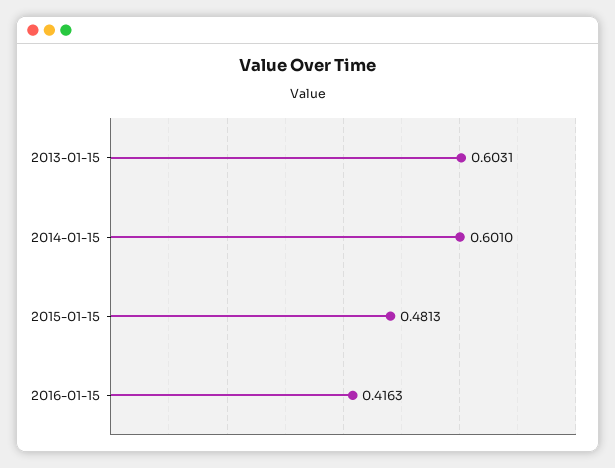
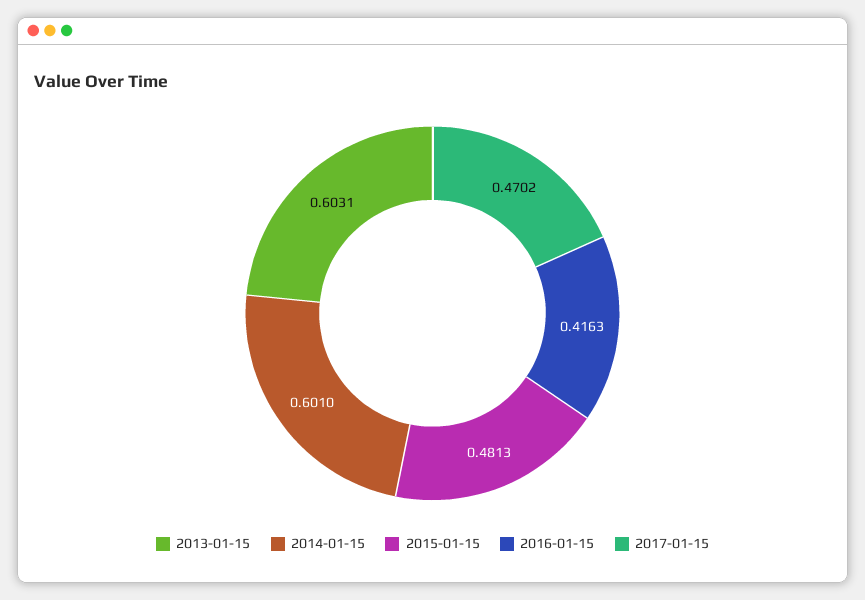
2017-01-15: none -> 0.4702

